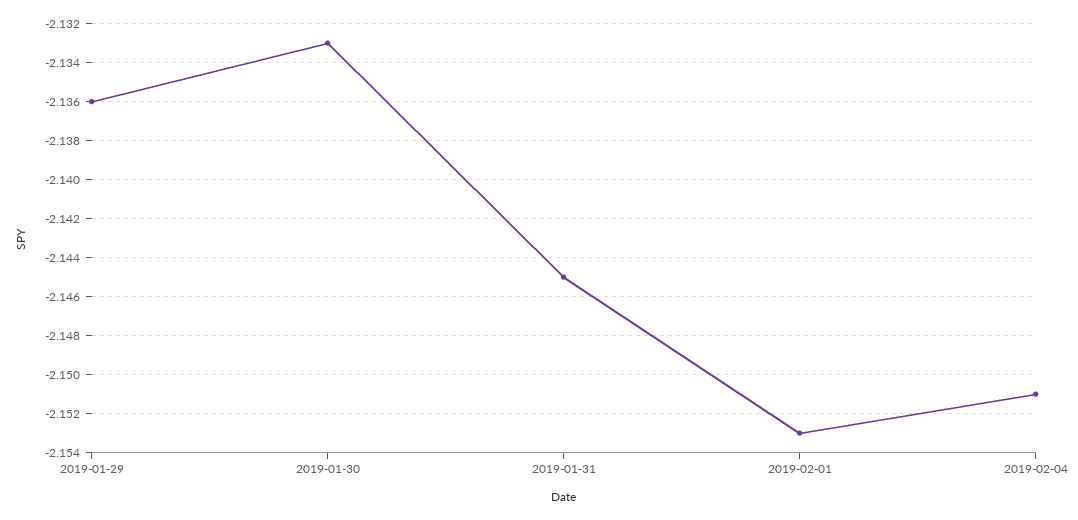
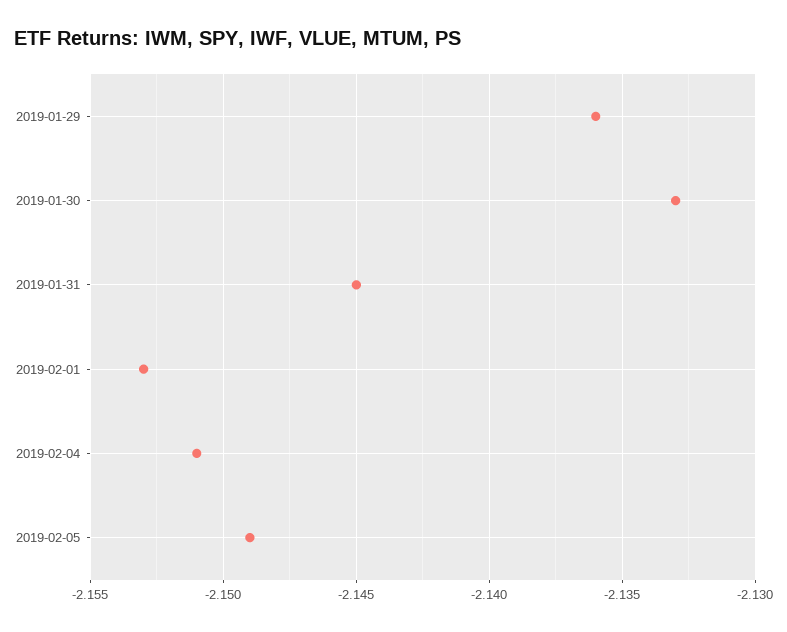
2019-02-05: none -> -2.149

